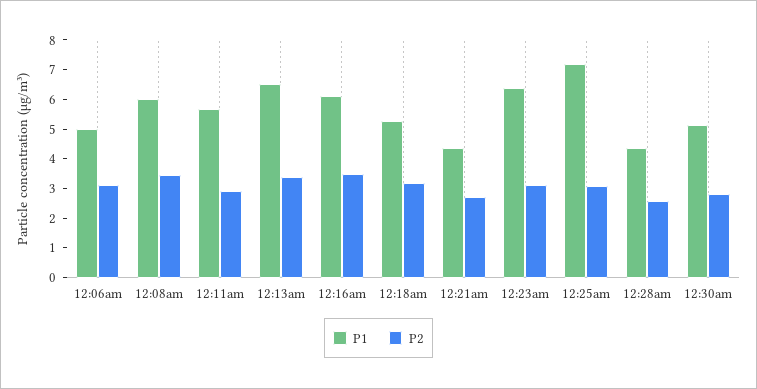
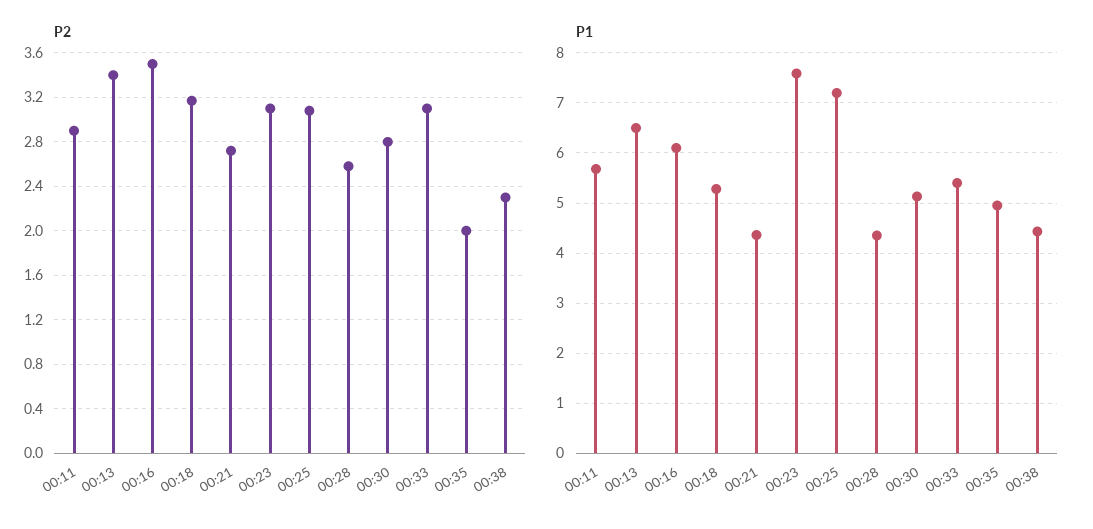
P1, 12:06am: 5 -> none
P2, 12:06am: 3 -> none
P1, 12:08am: 6 -> none
P2, 12:08am: 3.5 -> none
P1, 12:23am: 6.5 -> 7.6
P2, 00:33: none -> 3.1
P2, 00:35: none -> 2
P2, 00:38: none -> 2.3
P1, 00:33: none -> 5.4
P1, 00:35: none -> 5
P1, 00:38: none -> 4.4

